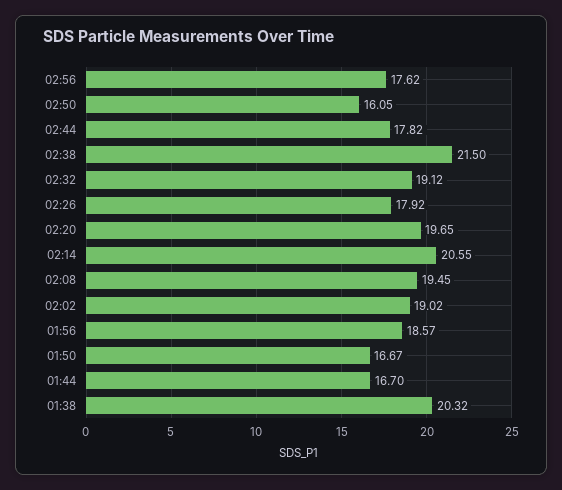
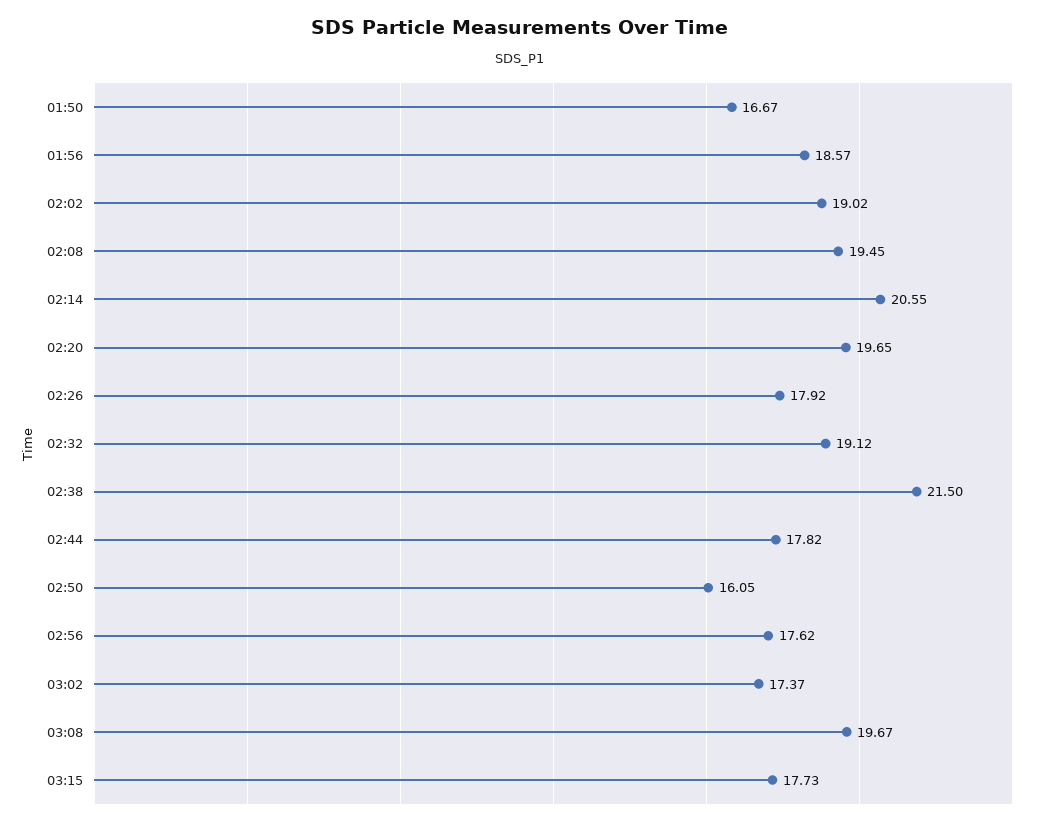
01:44: 16.7 -> none
01:38: 20.32 -> none
03:02: none -> 17.37
03:08: none -> 19.67
03:15: none -> 17.73

